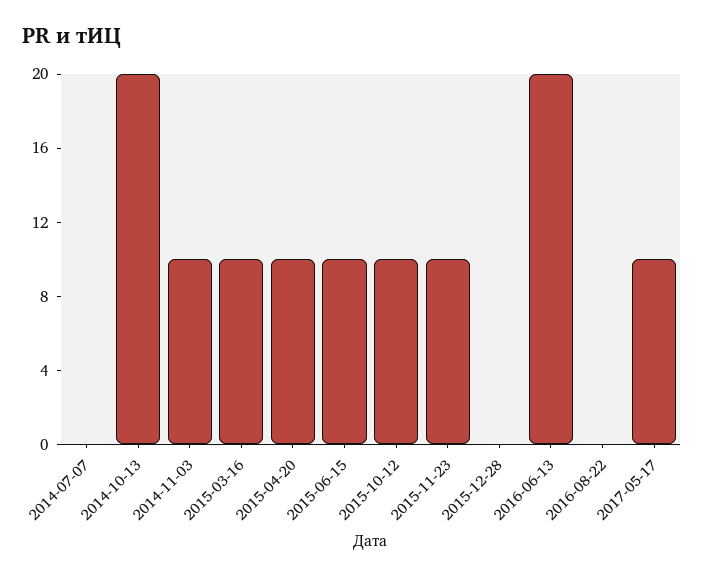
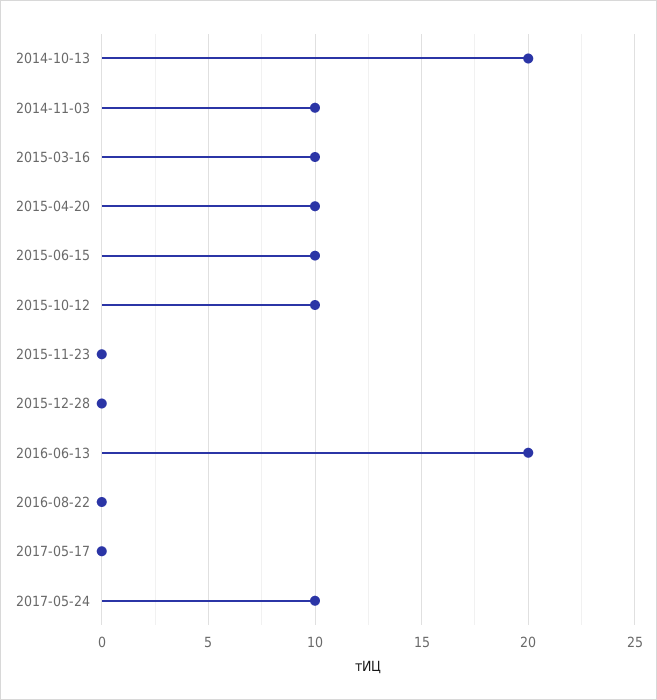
2014-07-07: 0 -> none
2015-11-23: 10 -> 0
2017-05-17: 10 -> 0
2017-05-24: none -> 10

